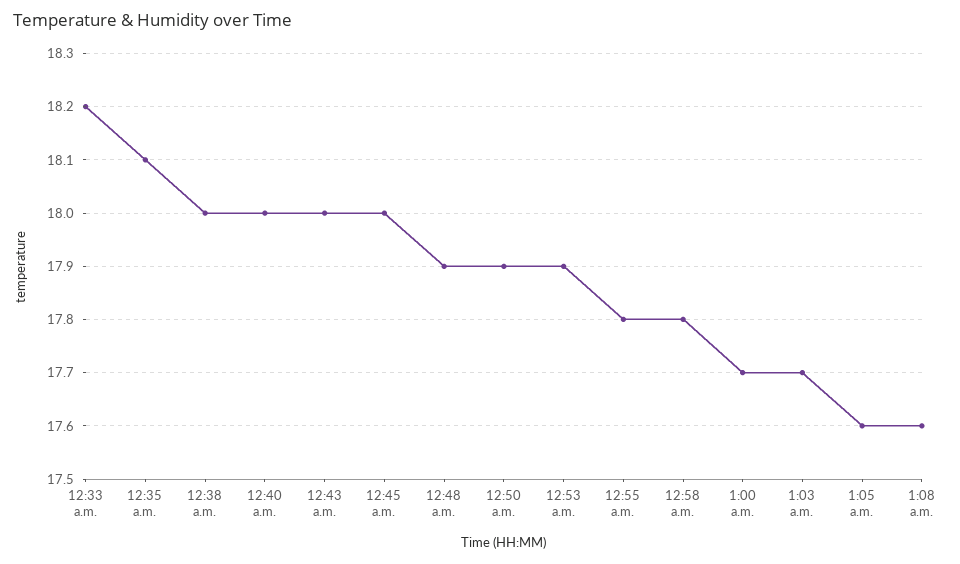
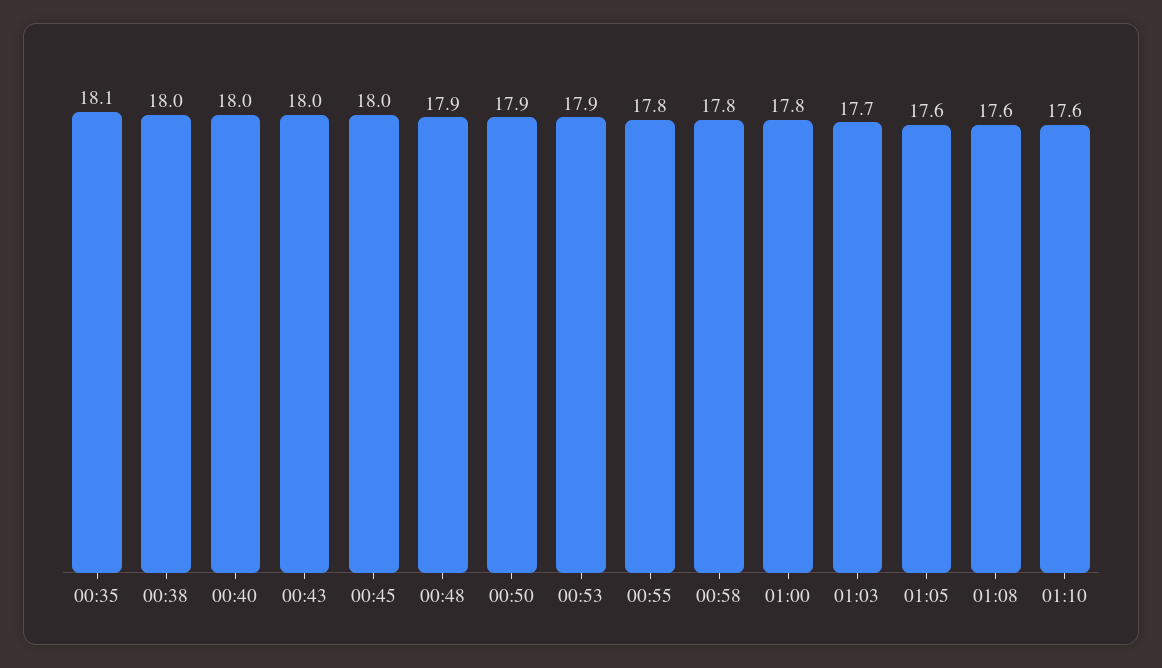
12:33 a.m.: 18.2 -> none
1:00 a.m.: 17.7 -> 17.8
01:10: none -> 17.6

